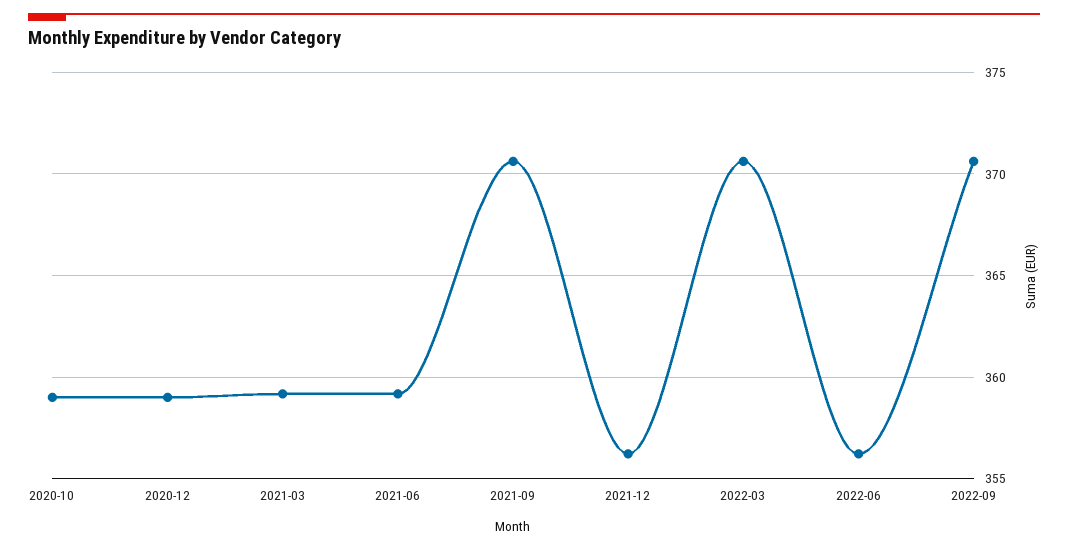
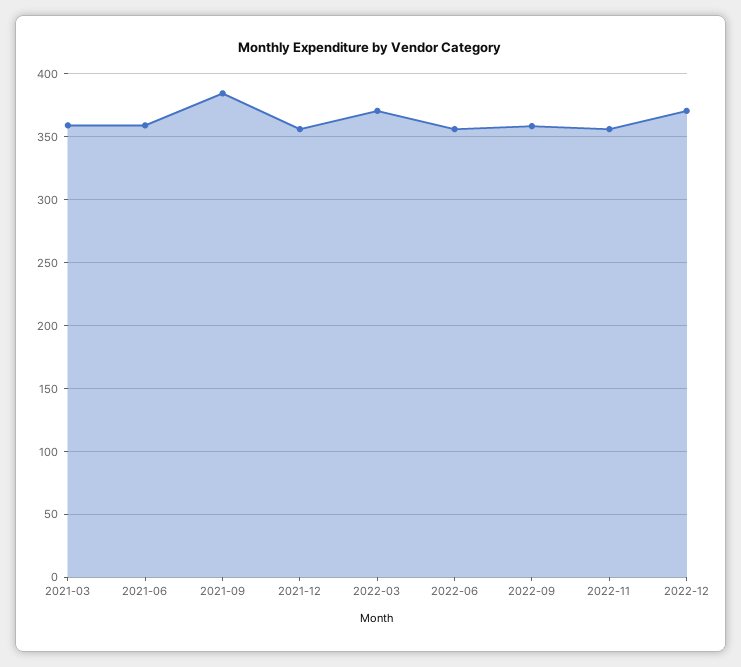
2020-10: 359 -> none
2020-12: 359 -> none
2021-09: 370.5 -> 385
2022-09: 370.5 -> 360
2022-11: none -> 355
2022-12: none -> 370

